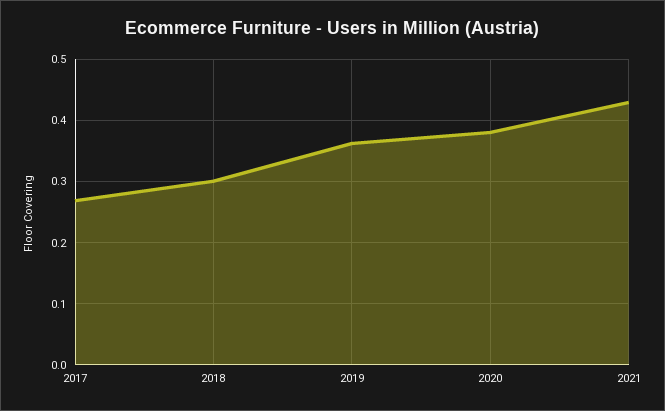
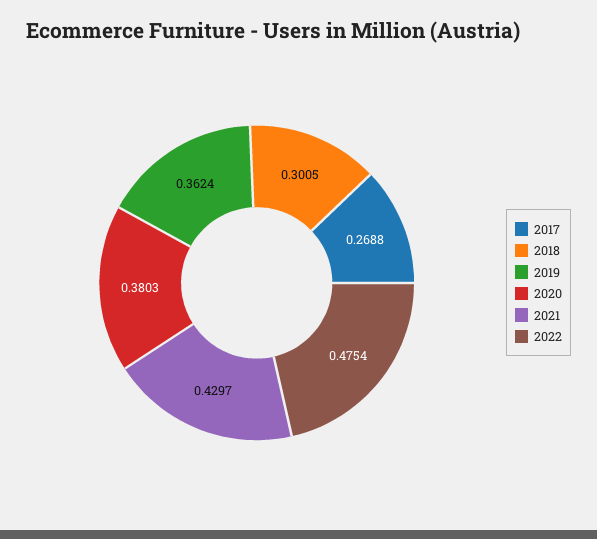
2022: none -> 0.4754

